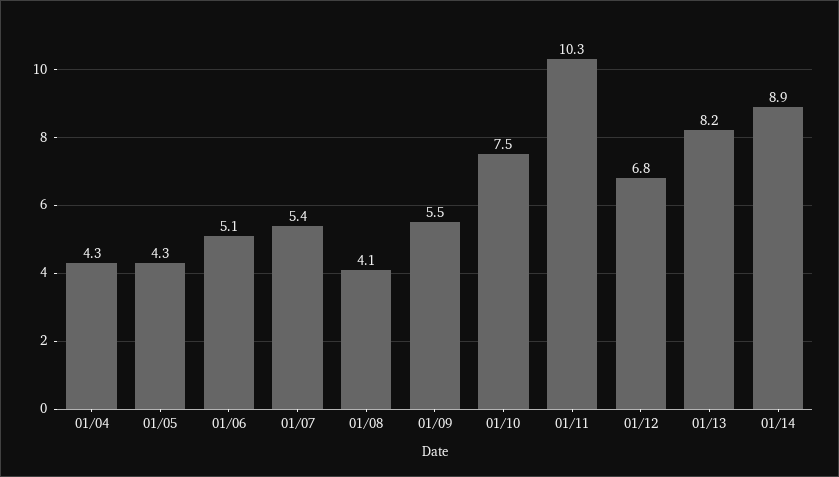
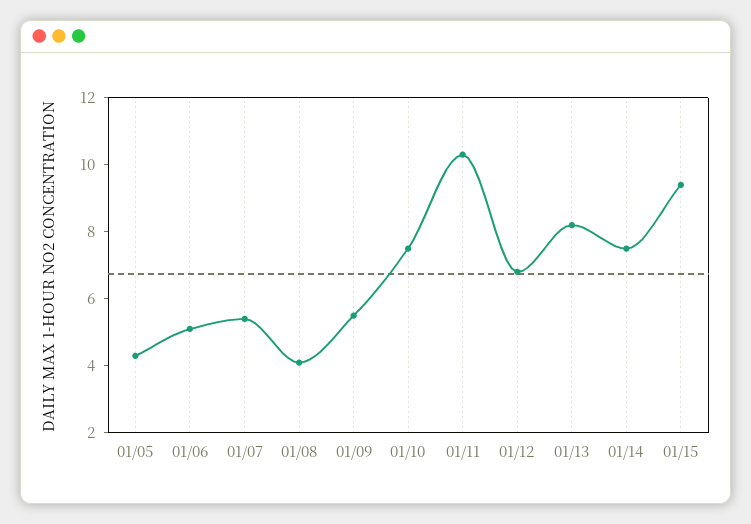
01/04: 4.3 -> none
01/14: 8.9 -> 7.5
01/15: none -> 9.5

